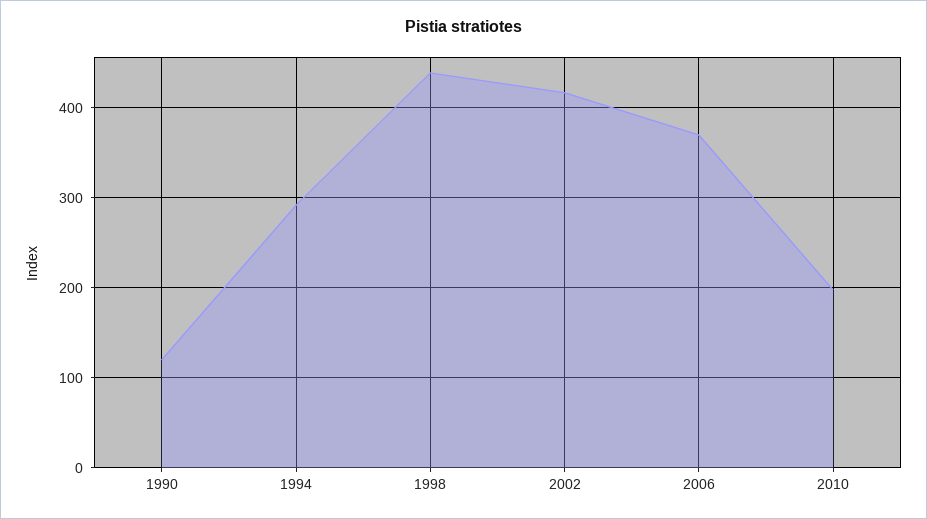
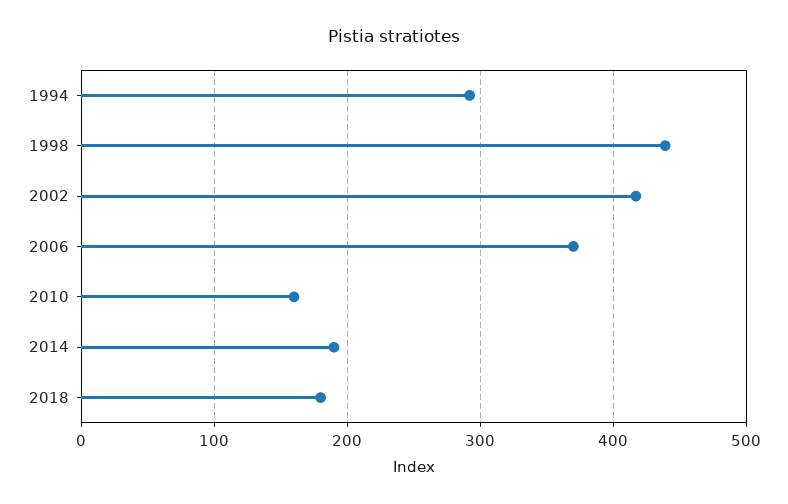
1990: 120 -> none
2010: 200 -> 160
2014: none -> 190
2018: none -> 180

